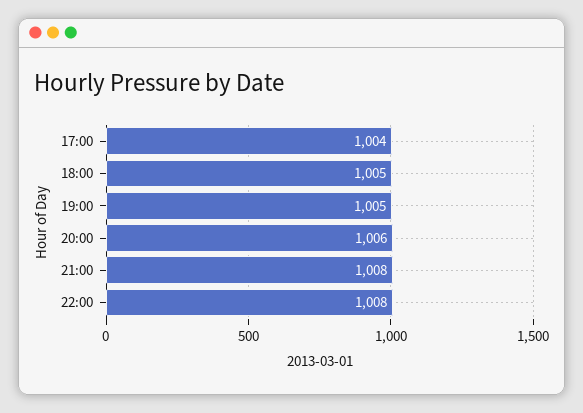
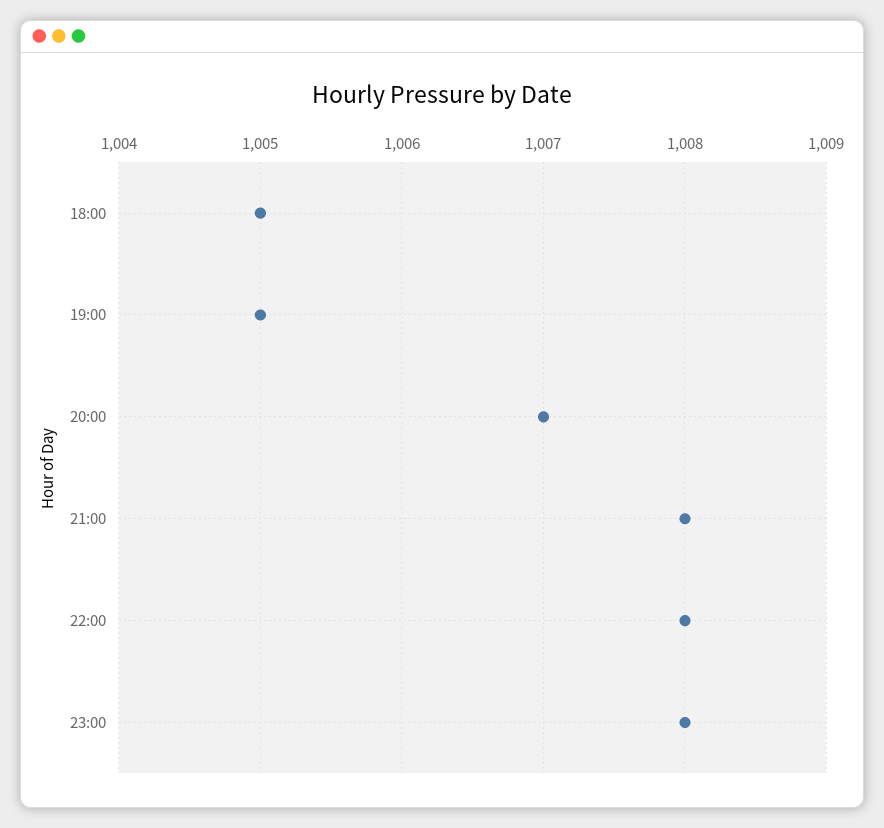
17:00: 1004 -> none
20:00: 1006 -> 1007
23:00: none -> 1008

